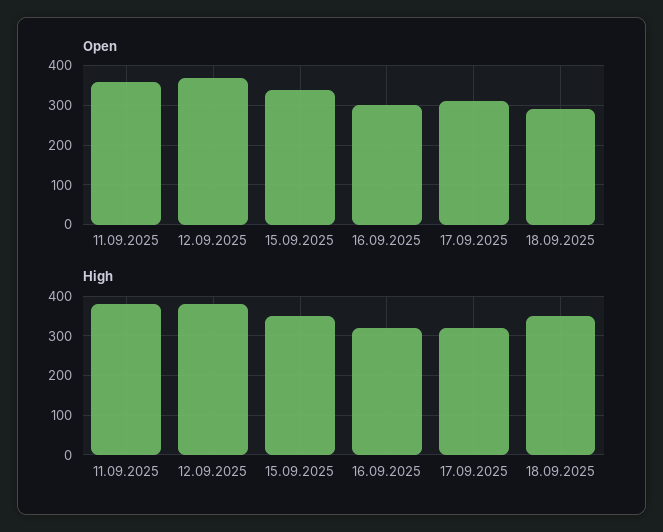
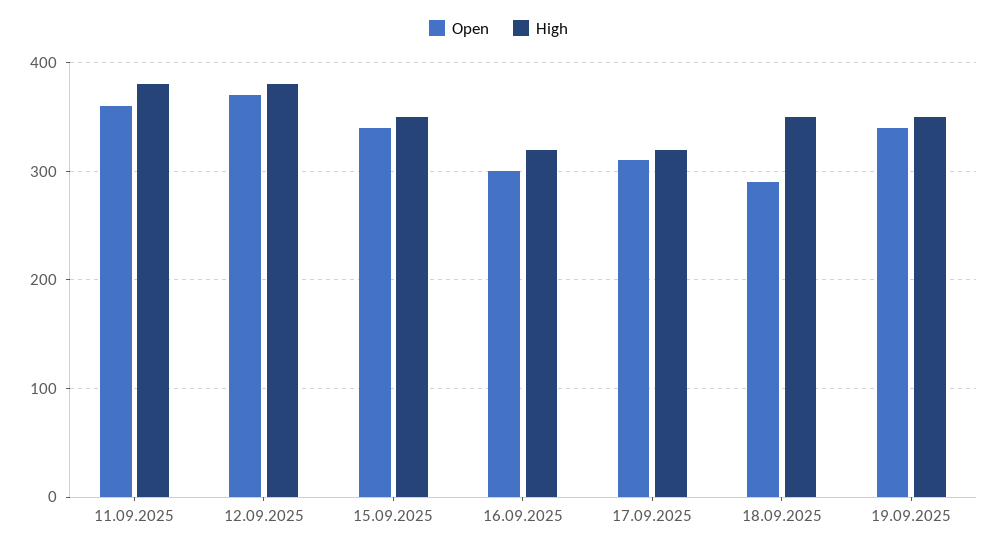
Open, 19.09.2025: none -> 340
High, 19.09.2025: none -> 350

